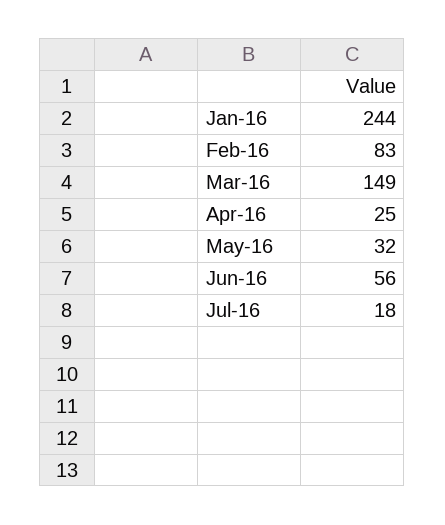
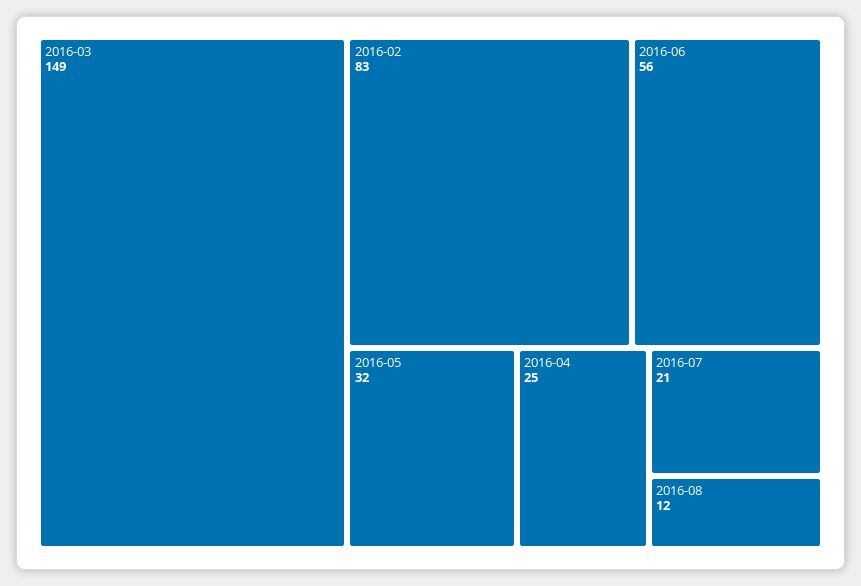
Jan-16: 244 -> none
Jul-16: 18 -> 21
2016-08: none -> 12

